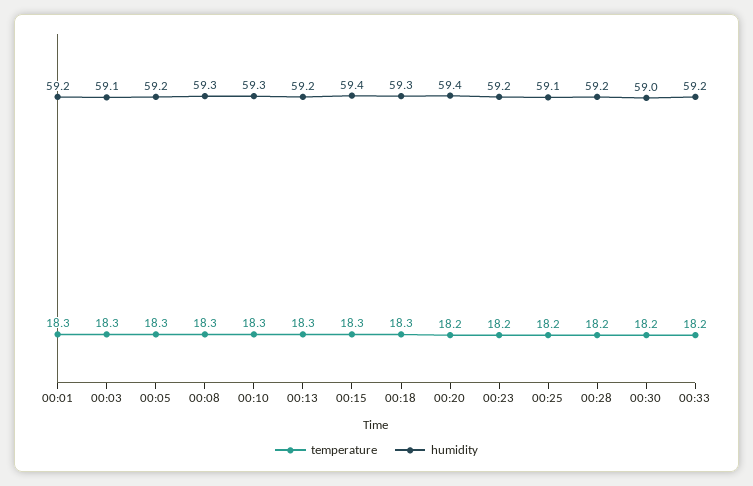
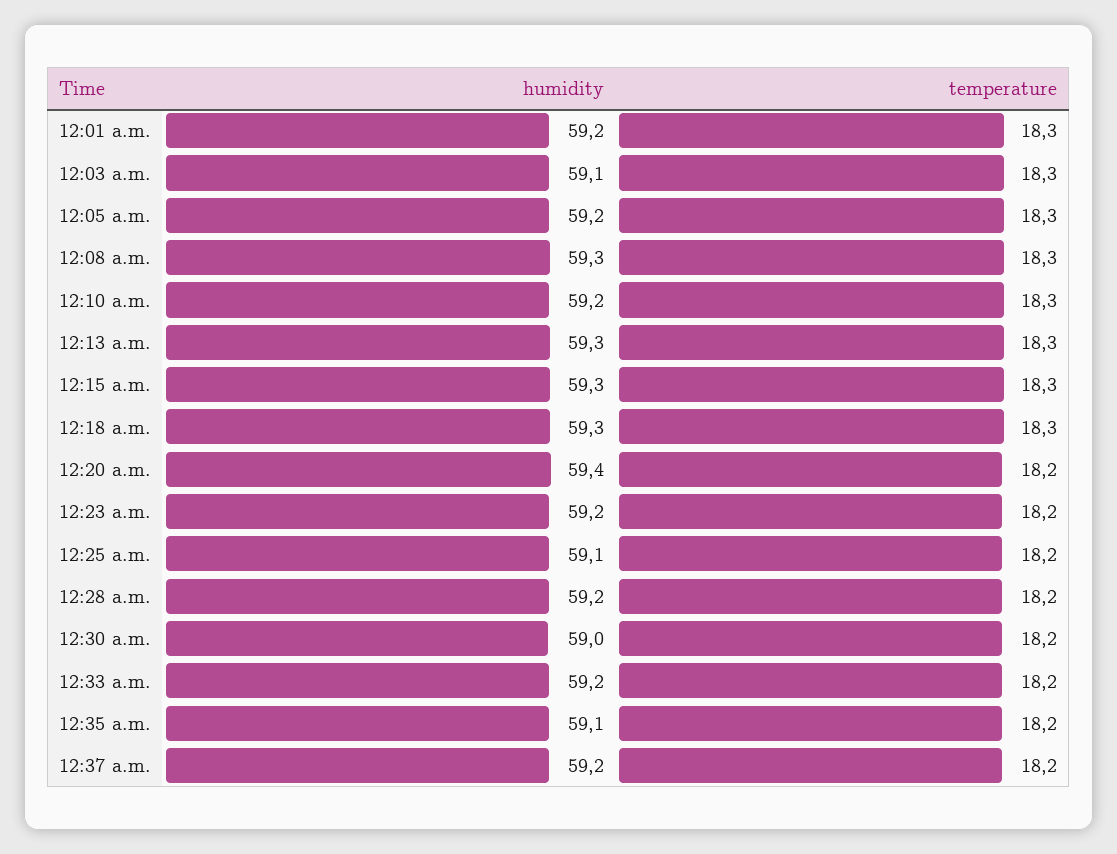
humidity, 00:10: 59.3 -> 59.2
humidity, 00:13: 59.2 -> 59.3
humidity, 00:15: 59.4 -> 59.3
humidity, 12:35 a.m.: none -> 59.1
temperature, 12:35 a.m.: none -> 18.2
humidity, 12:37 a.m.: none -> 59.2
temperature, 12:37 a.m.: none -> 18.2

